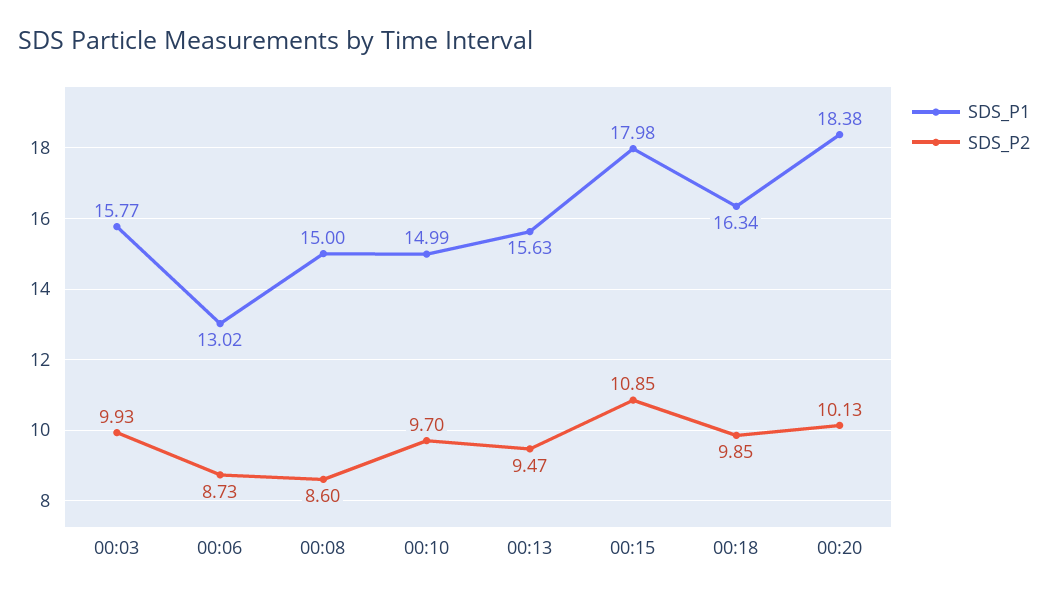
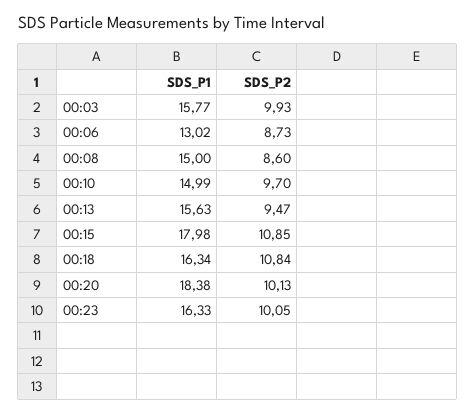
SDS_P2, 00:18: 9.85 -> 10.84
SDS_P1, 00:23: none -> 16.33
SDS_P2, 00:23: none -> 10.05

